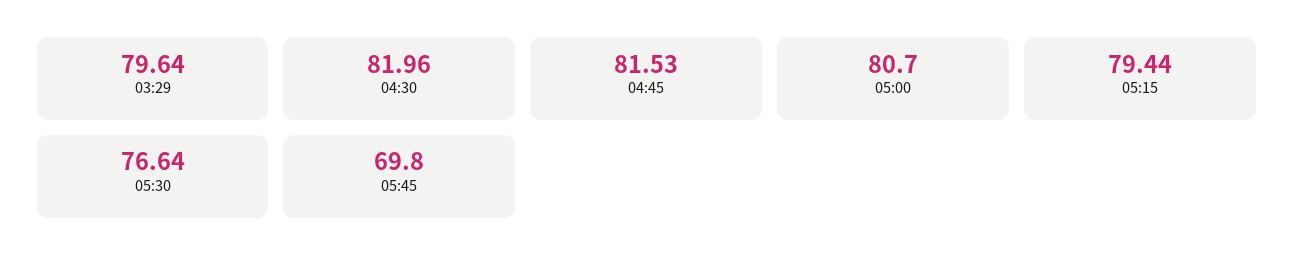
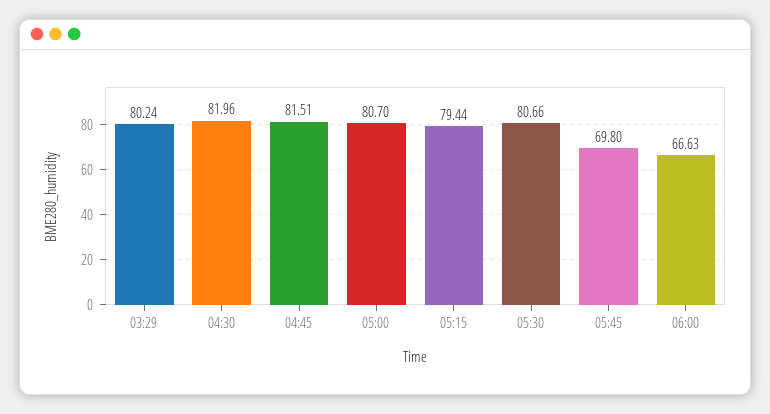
03:29: 79.64 -> 80.24
04:45: 81.53 -> 81.51
05:30: 76.64 -> 80.66
06:00: none -> 66.63

